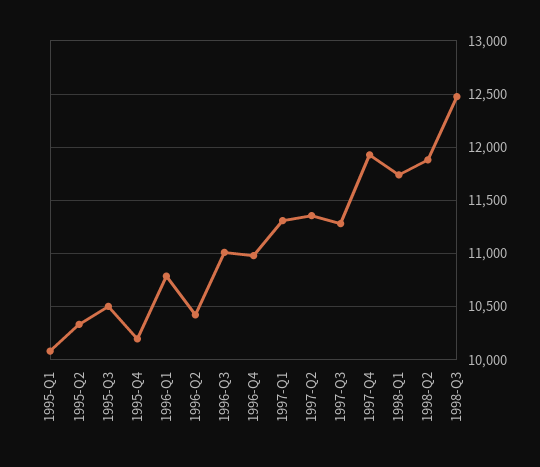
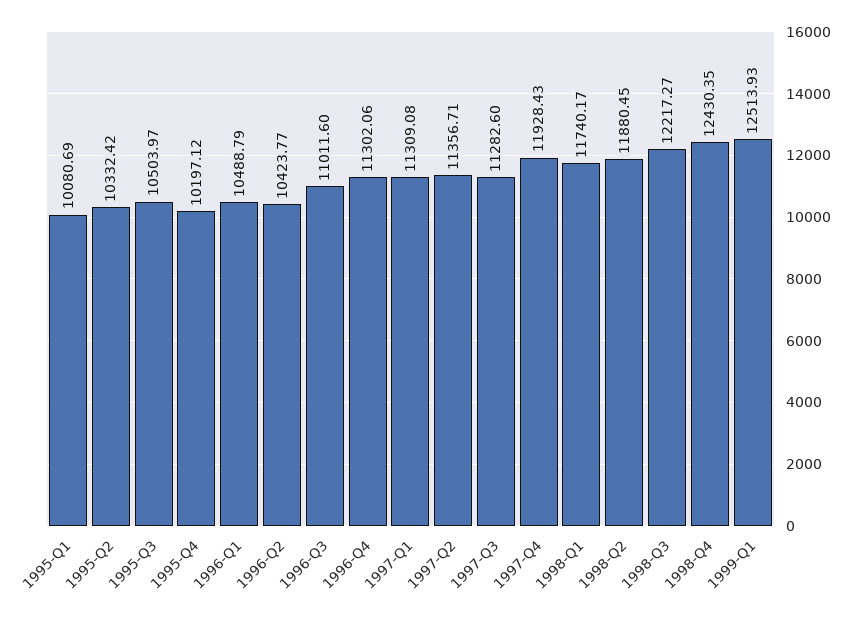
1996-Q1: 10800 -> 10488.79
1996-Q4: 11000 -> 11302.06
1998-Q3: 12500 -> 12217.27
1998-Q4: none -> 12430.35
1999-Q1: none -> 12513.93

